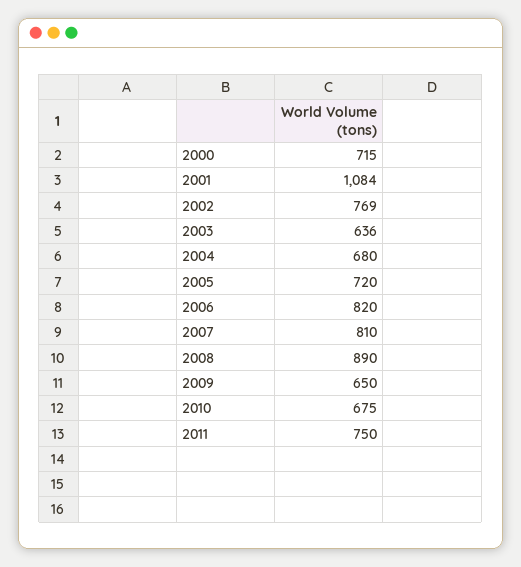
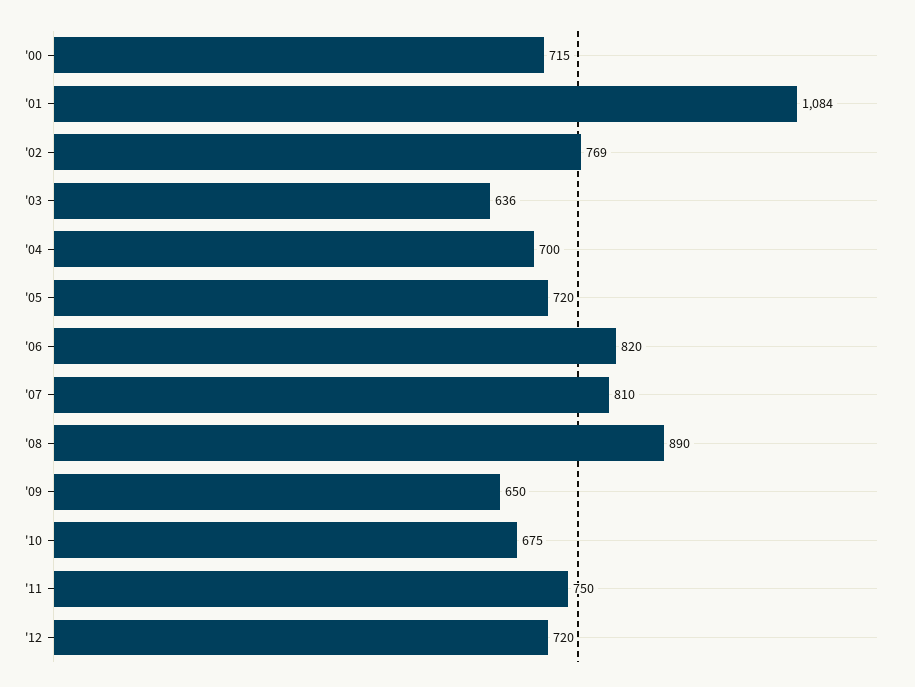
2004: 680 -> 700
'12: none -> 720

